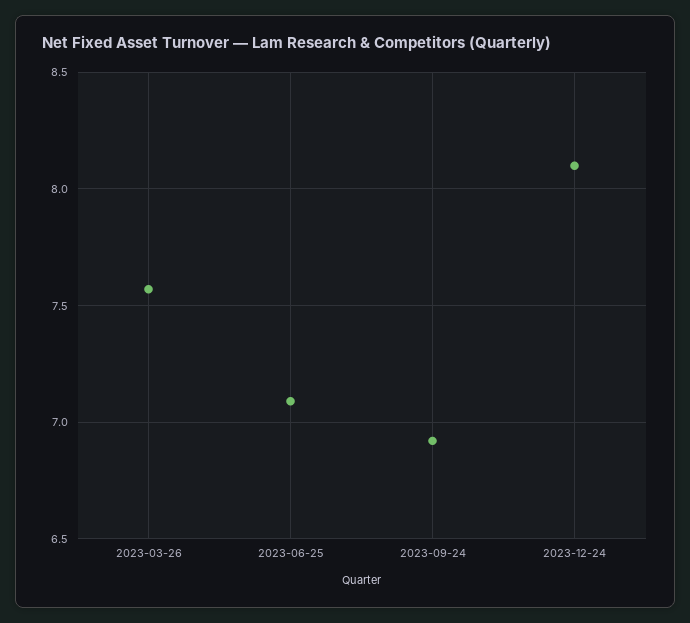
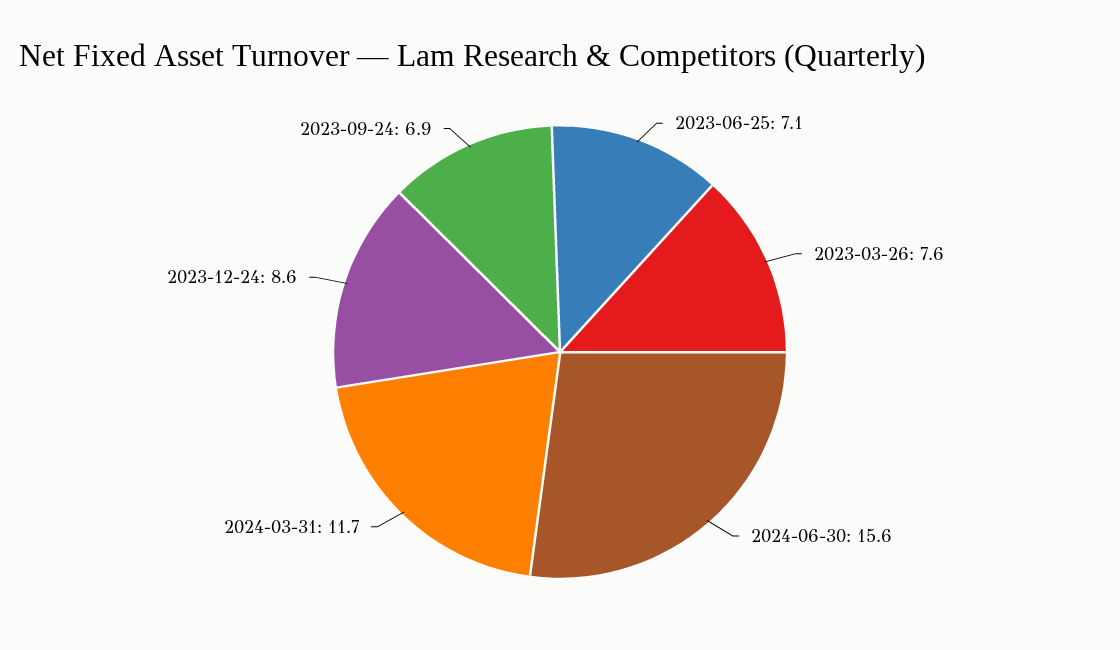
2023-12-24: 8.1 -> 8.6
2024-06-30: none -> 15.6
2024-03-31: none -> 11.7

